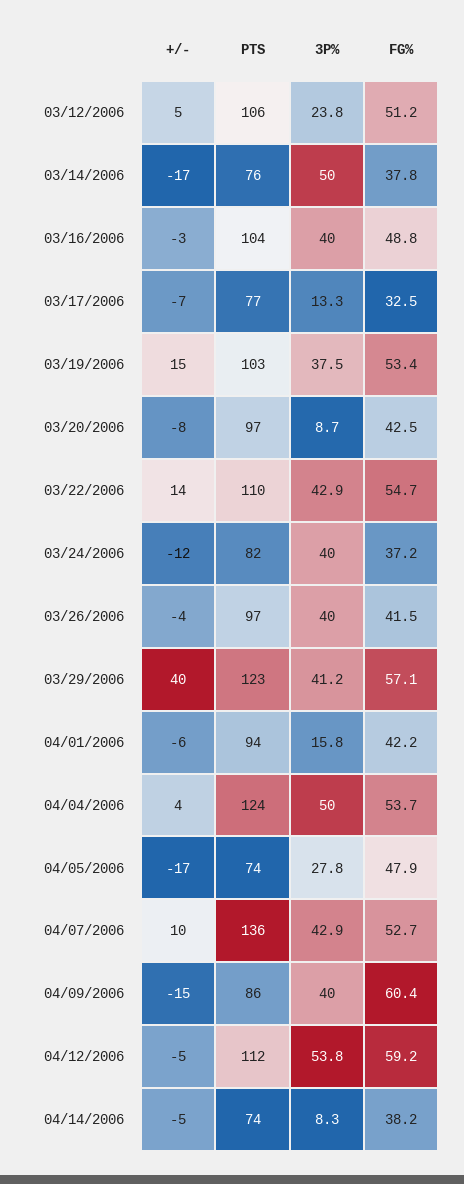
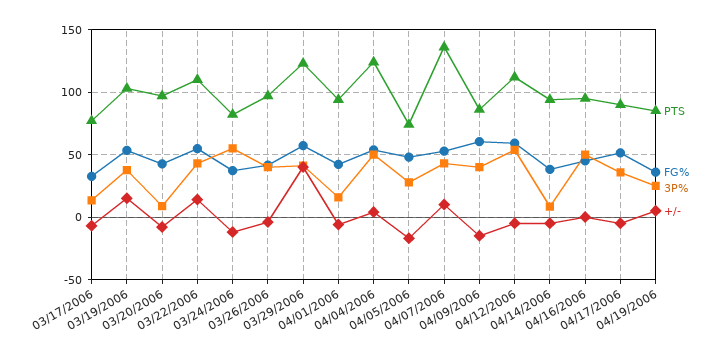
+/-, 03/12/2006: 5 -> none
PTS, 03/12/2006: 106 -> none
3P%, 03/12/2006: 23.8 -> none
FG%, 03/12/2006: 51.2 -> none
+/-, 03/14/2006: -17 -> none
PTS, 03/14/2006: 76 -> none
3P%, 03/14/2006: 50 -> none
FG%, 03/14/2006: 37.8 -> none
+/-, 03/16/2006: -3 -> none
PTS, 03/16/2006: 104 -> none
3P%, 03/16/2006: 40 -> none
FG%, 03/16/2006: 48.8 -> none
3P%, 03/24/2006: 40 -> 55
PTS, 04/14/2006: 74 -> 95
PTS, 04/16/2006: none -> 95
FG%, 04/16/2006: none -> 45
3P%, 04/16/2006: none -> 50
+/-, 04/16/2006: none -> 0
PTS, 04/17/2006: none -> 90
FG%, 04/17/2006: none -> 50
3P%, 04/17/2006: none -> 35
+/-, 04/17/2006: none -> -5
PTS, 04/19/2006: none -> 85
FG%, 04/19/2006: none -> 35
3P%, 04/19/2006: none -> 25
+/-, 04/19/2006: none -> 5

